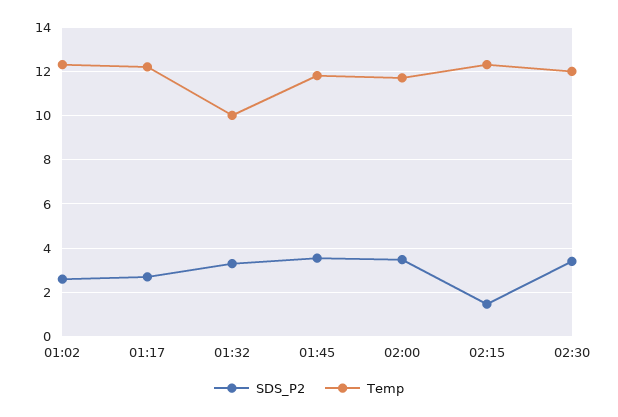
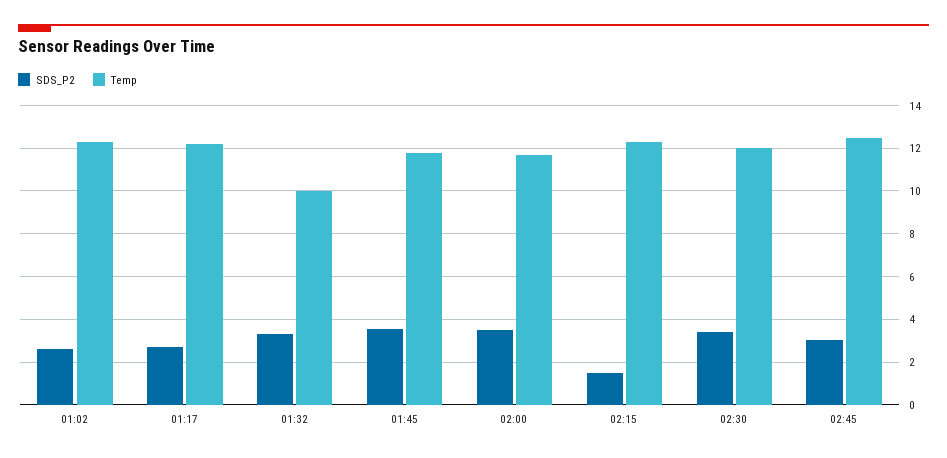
SDS_P2, 02:45: none -> 3
Temp, 02:45: none -> 12.5

